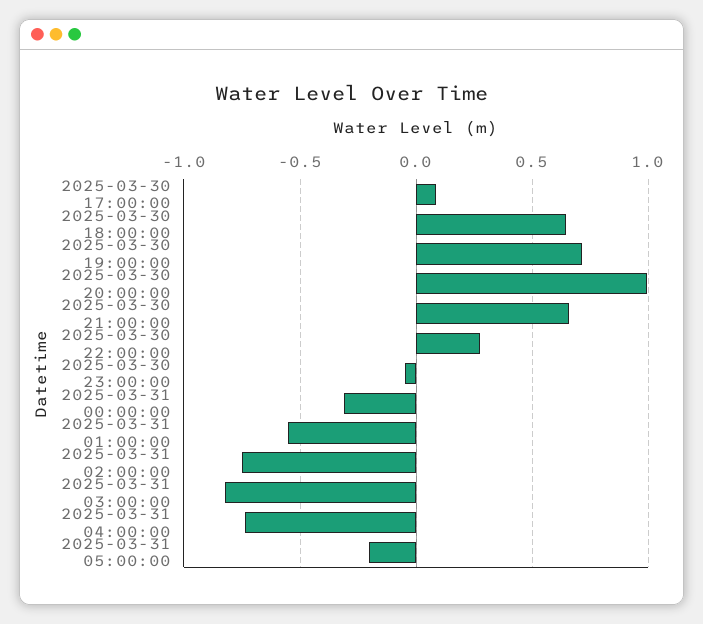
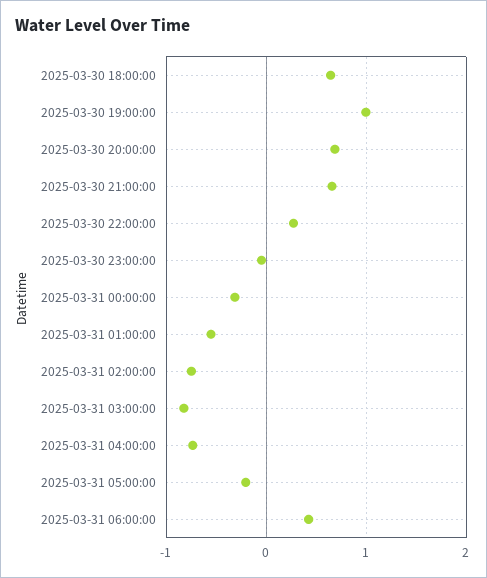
2025-03-30 17:00:00: 0.1 -> none
2025-03-30 19:00:00: 0.7 -> 1
2025-03-30 20:00:00: 1 -> 0.7
2025-03-31 06:00:00: none -> 0.4

